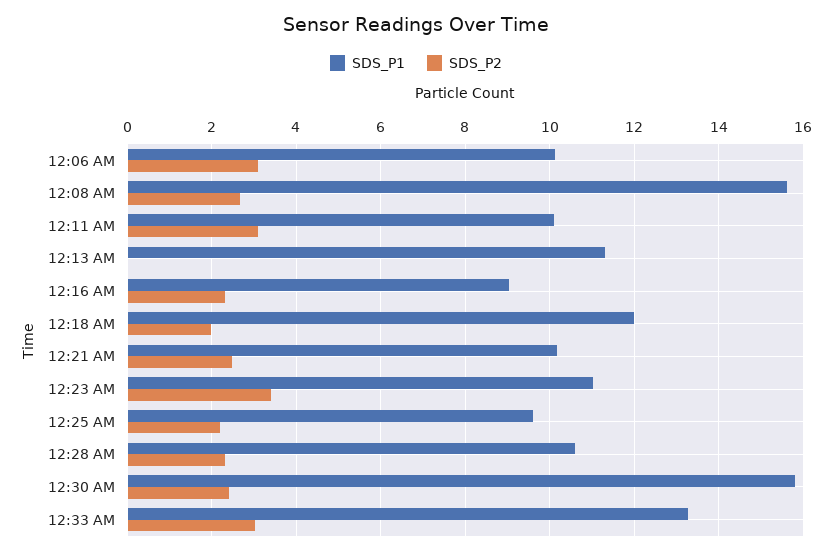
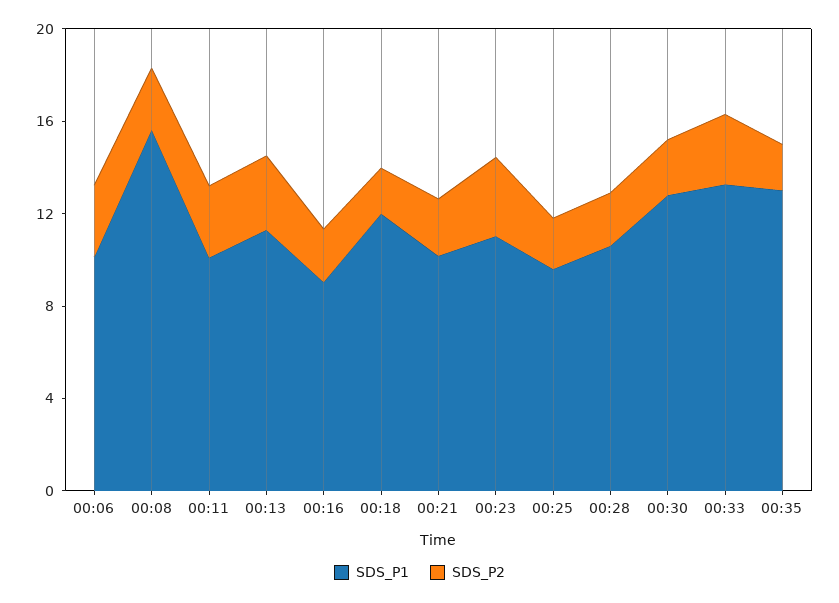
SDS_P2, 12:13 AM: 0 -> 3
SDS_P1, 12:30 AM: 15.8 -> 13
SDS_P1, 00:35: none -> 13
SDS_P2, 00:35: none -> 2

